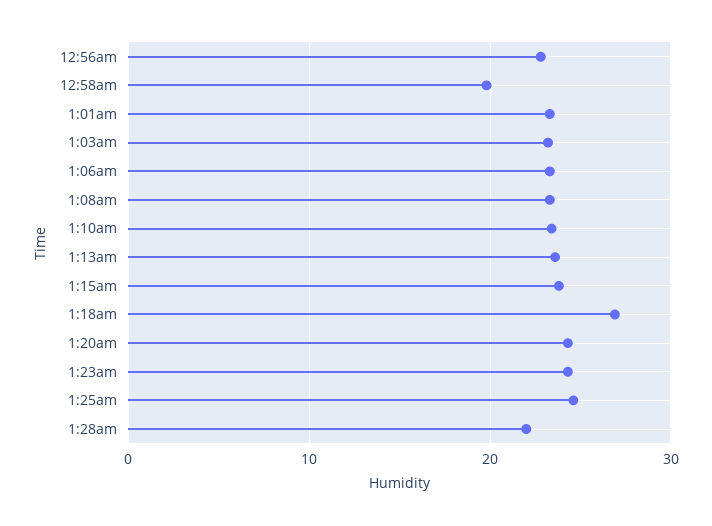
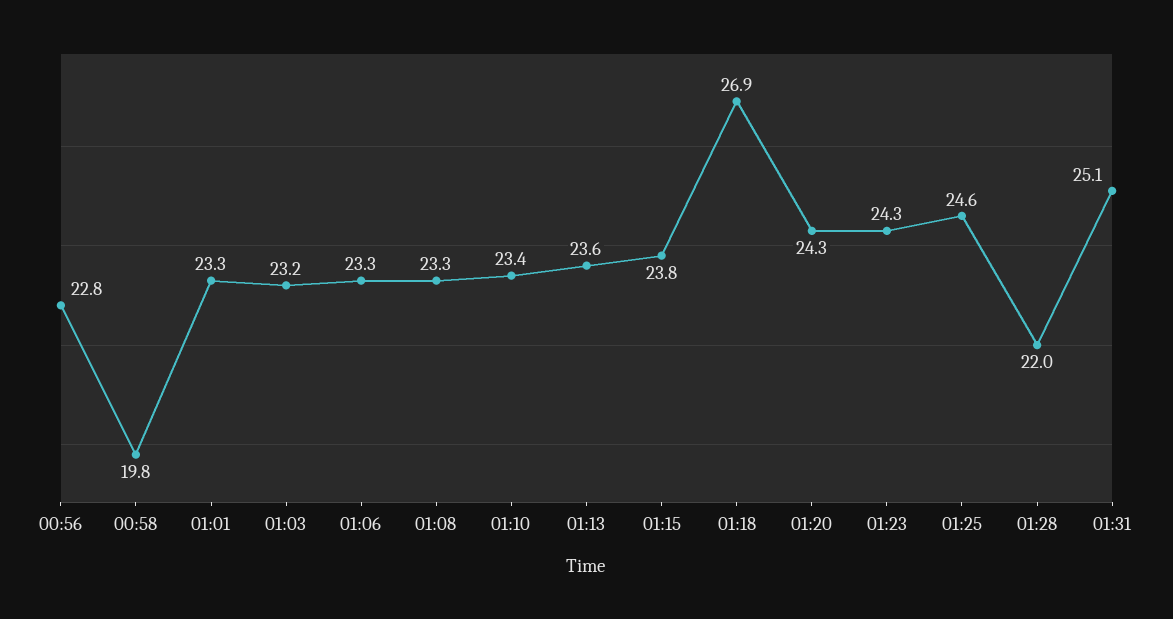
01:31: none -> 25.1

